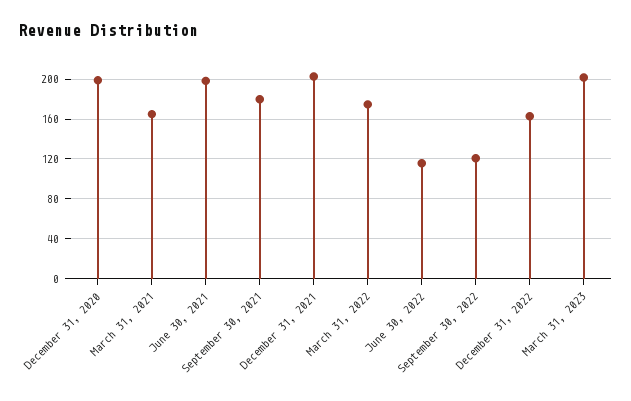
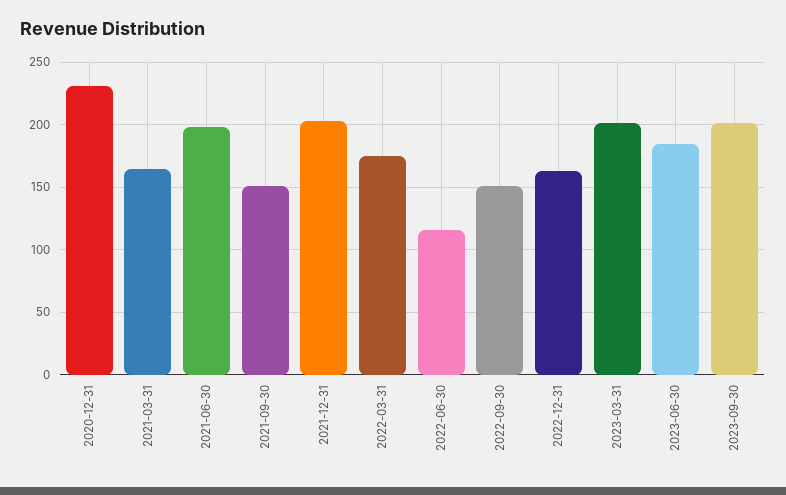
December 31, 2020: 200 -> 230
September 30, 2021: 180 -> 150
September 30, 2022: 120 -> 150
2023-06-30: none -> 185
2023-09-30: none -> 200

